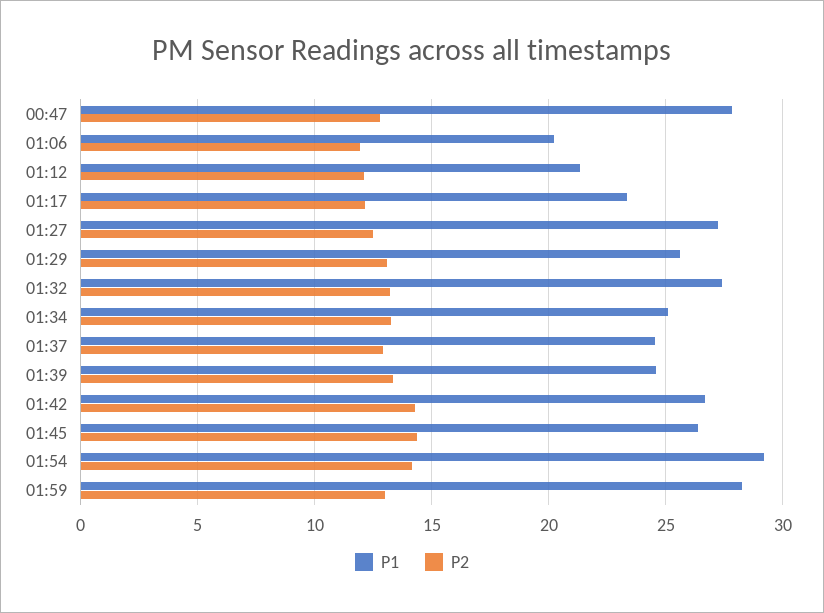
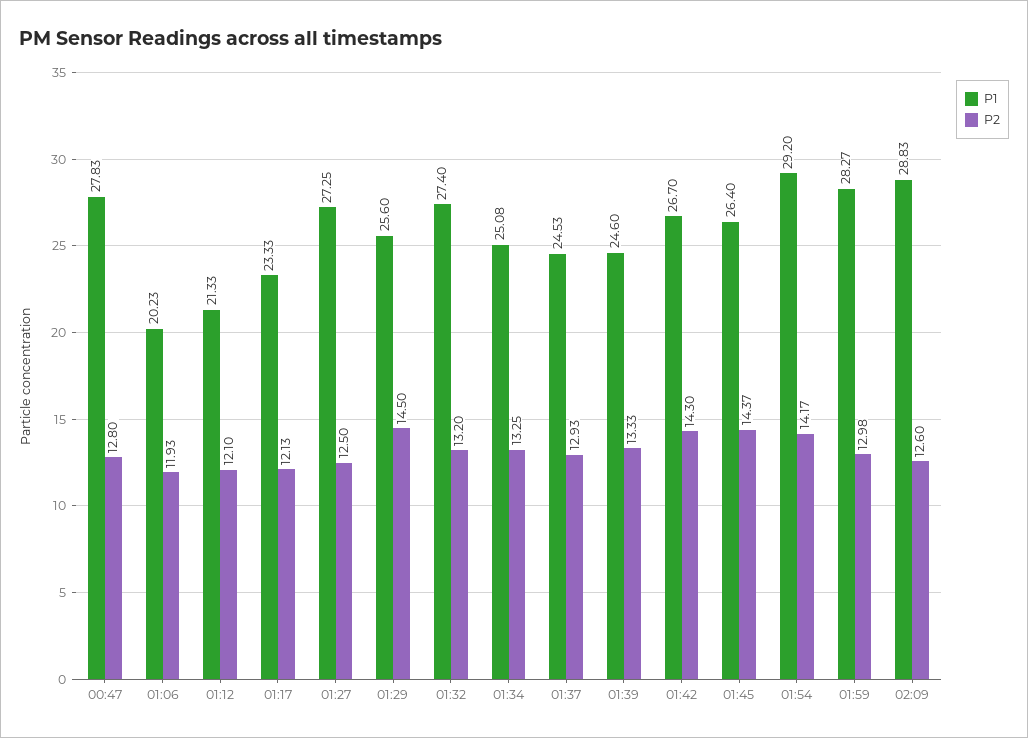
P2, 01:29: 13 -> 14.5
P1, 02:09: none -> 28.83
P2, 02:09: none -> 12.6

